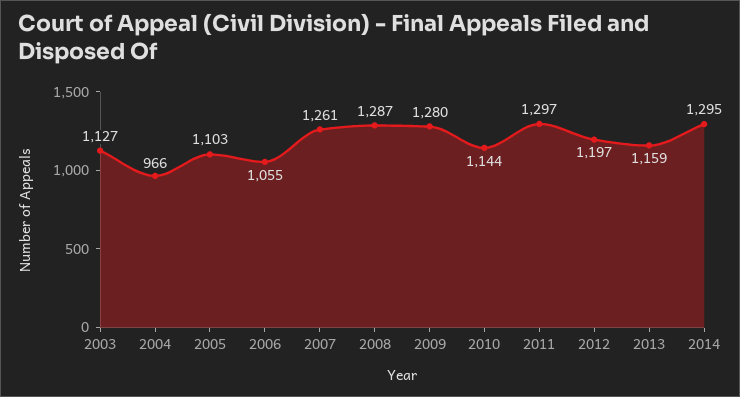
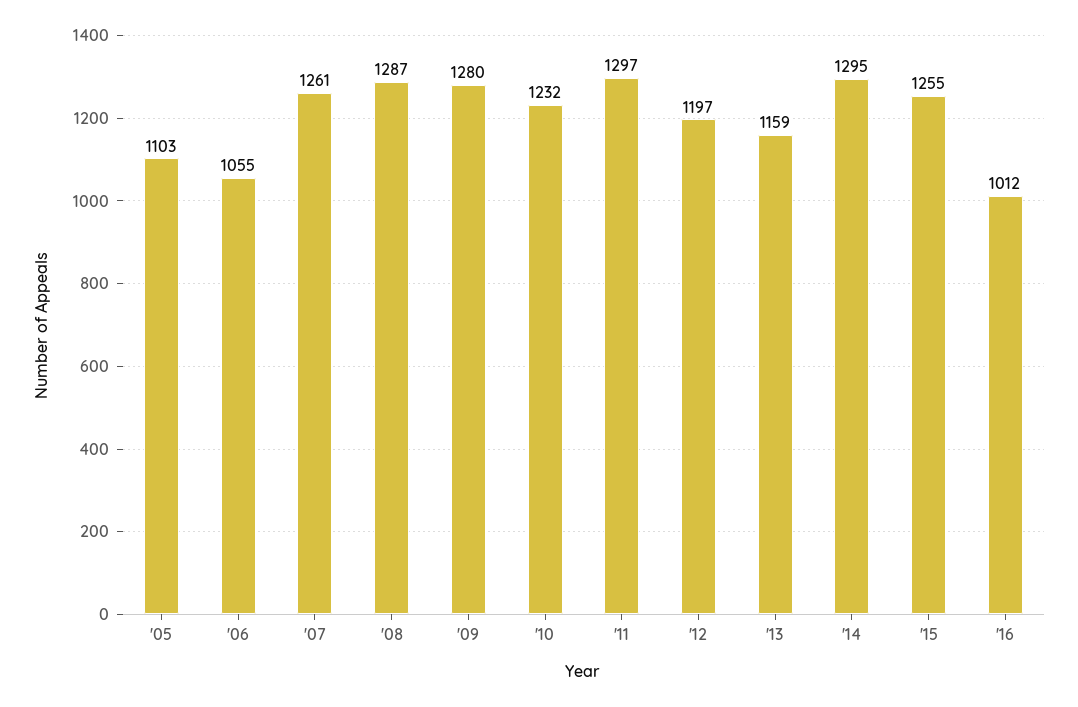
2003: 1127 -> none
2004: 966 -> none
2010: 1144 -> 1232
'15: none -> 1255
'16: none -> 1012

